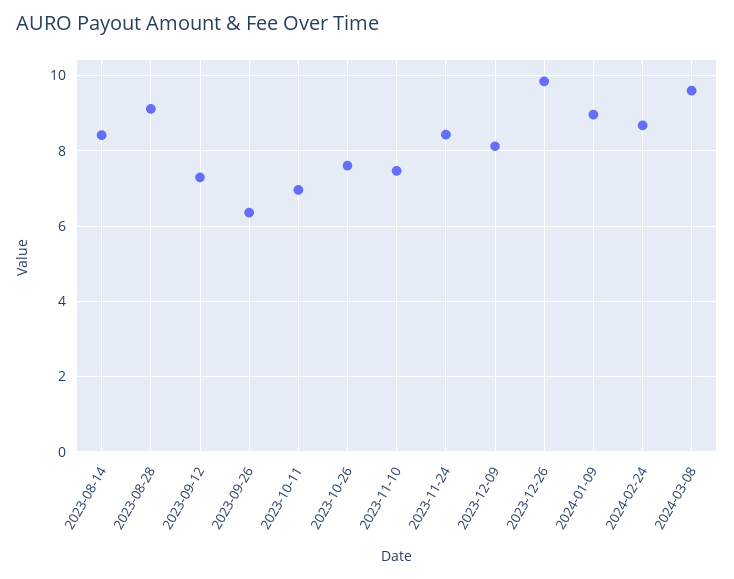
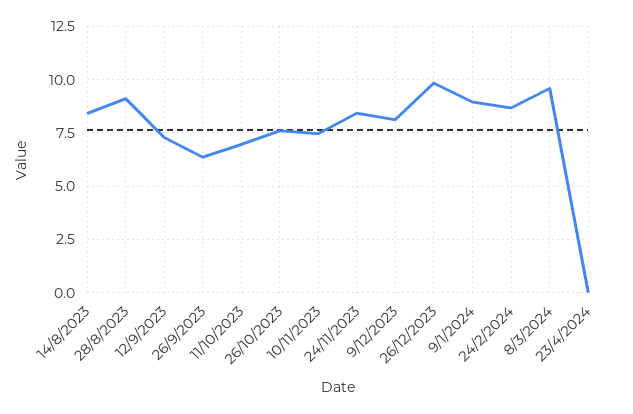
23/4/2024: none -> 0

